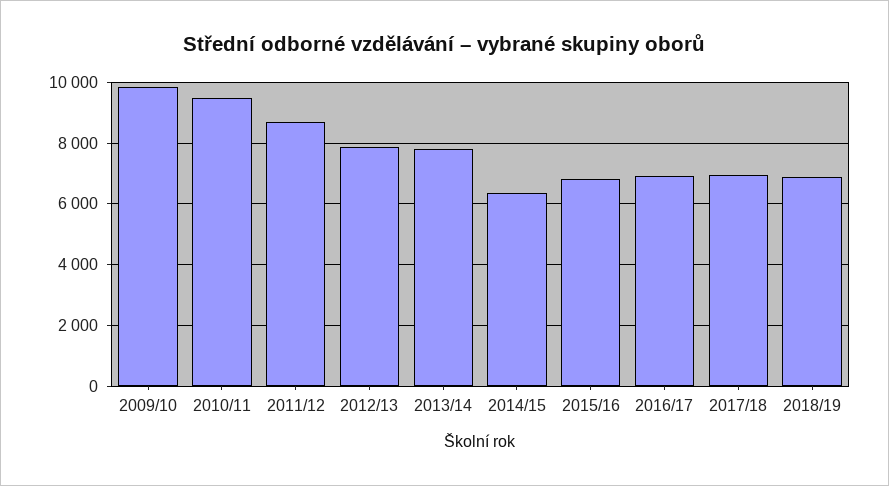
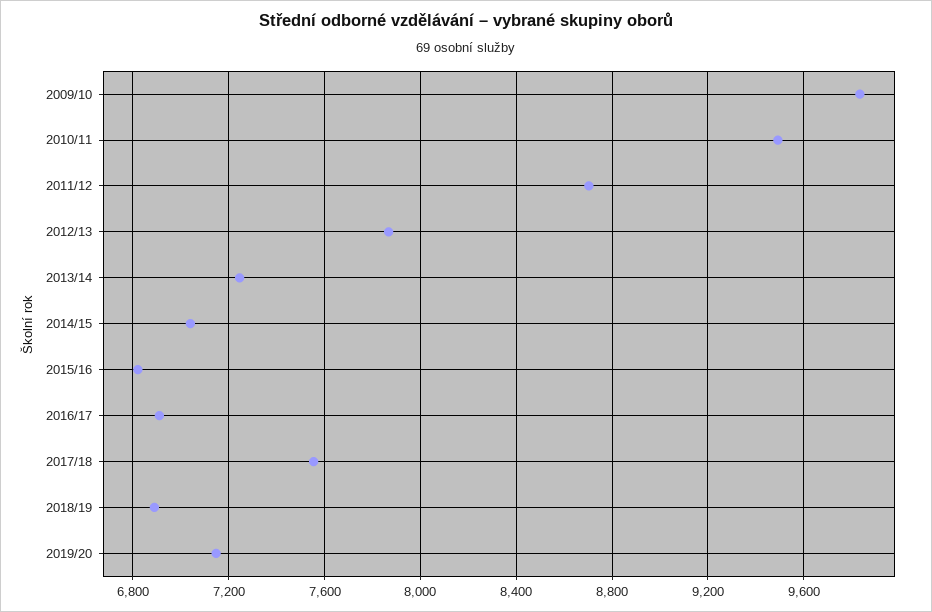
2013/14: 7800 -> 7250
2014/15: 6400 -> 7050
2017/18: 7000 -> 7550
2019/20: none -> 7150

